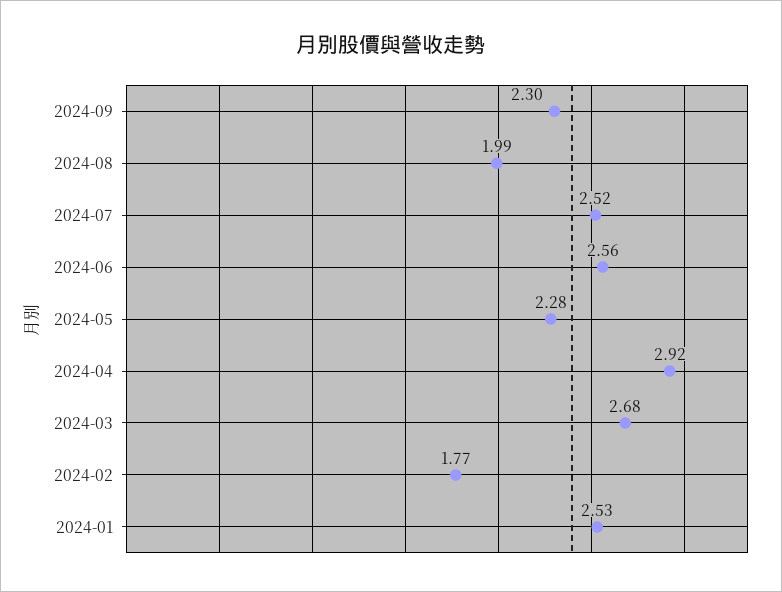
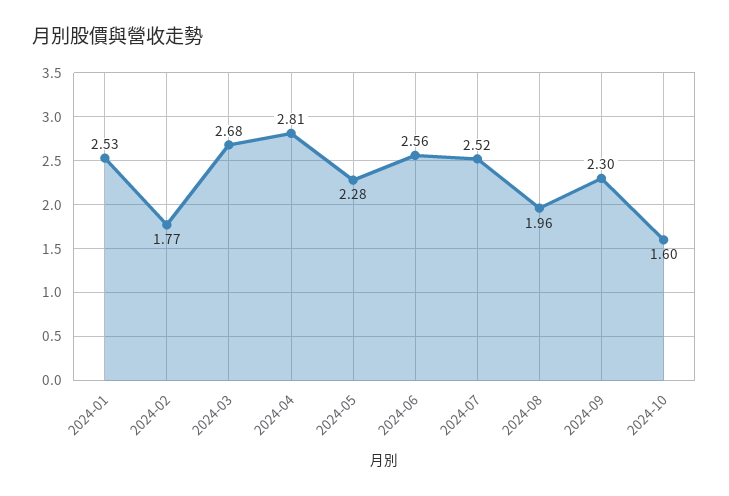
2024-08: 1.99 -> 1.96
2024-04: 2.92 -> 2.81
2024-10: none -> 1.6

